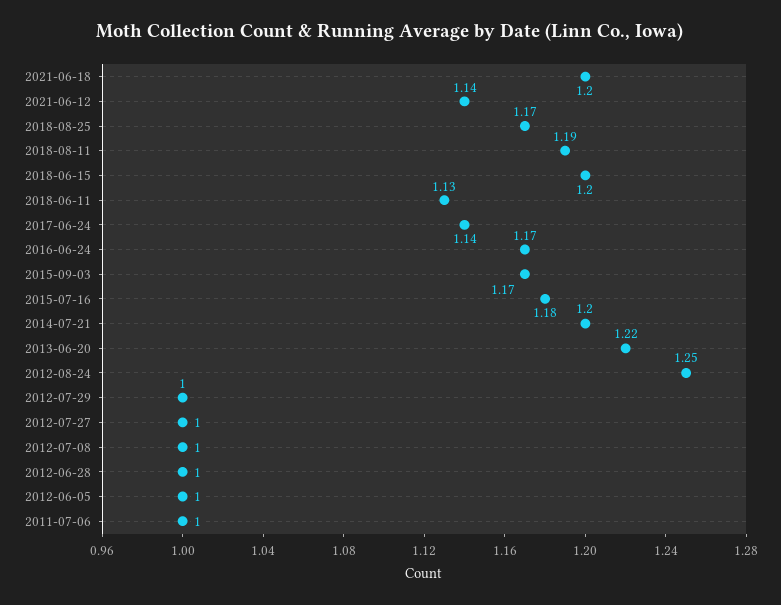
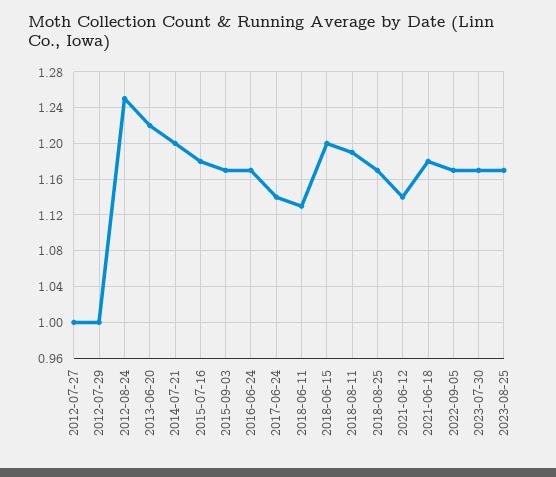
2021-06-18: 1.2 -> 1.18
2012-07-08: 1 -> none
2012-06-28: 1 -> none
2012-06-05: 1 -> none
2011-07-06: 1 -> none
2022-09-05: none -> 1.17
2023-07-30: none -> 1.17
2023-08-25: none -> 1.17

